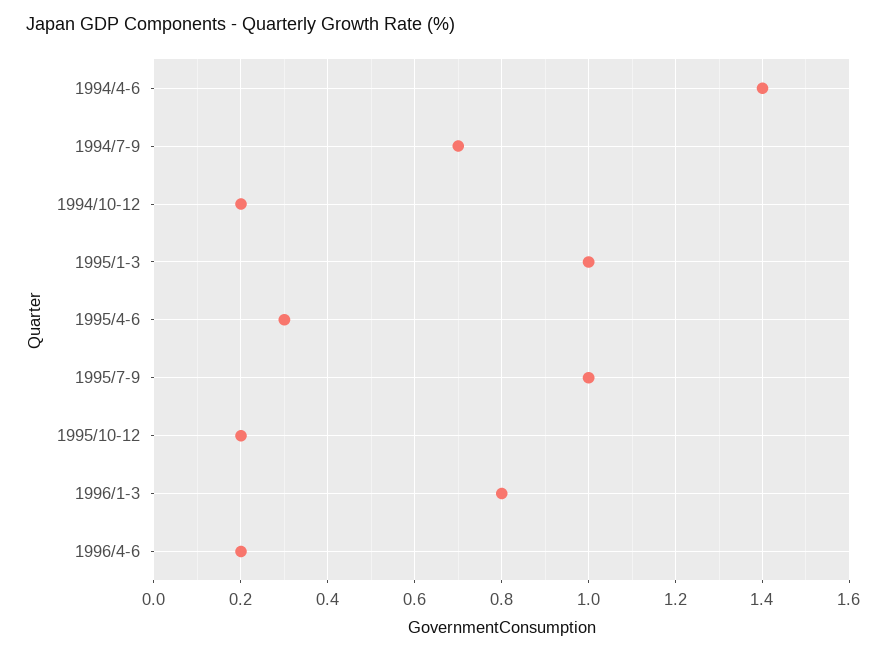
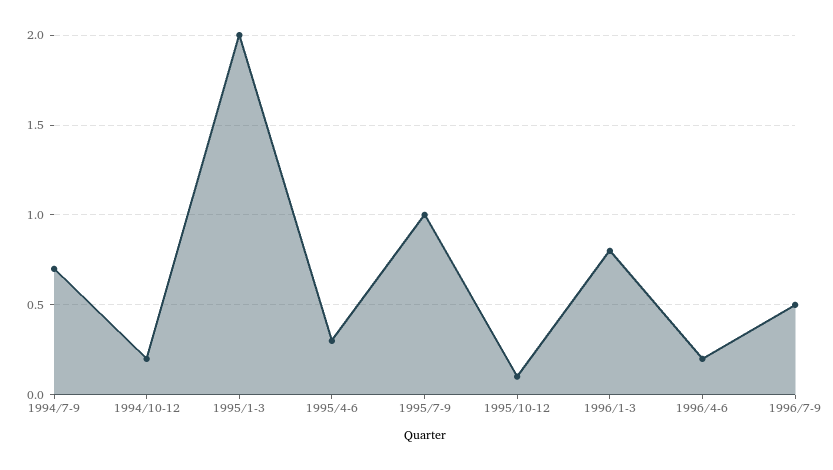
1994/4-6: 1.4 -> none
1995/1-3: 1 -> 2
1995/10-12: 0.2 -> 0.1
1996/7-9: none -> 0.5

